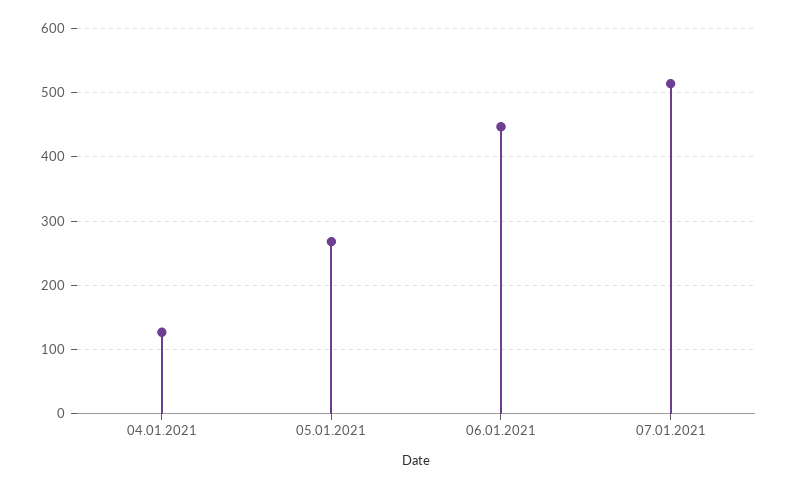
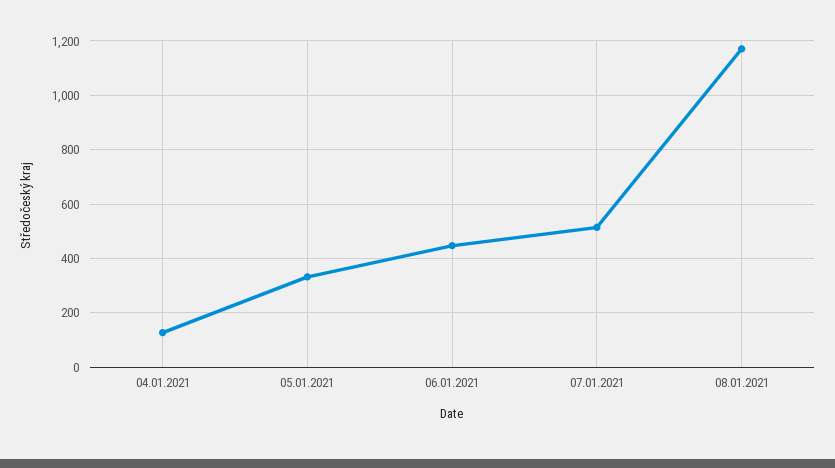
05.01.2021: 270 -> 325
08.01.2021: none -> 1175

